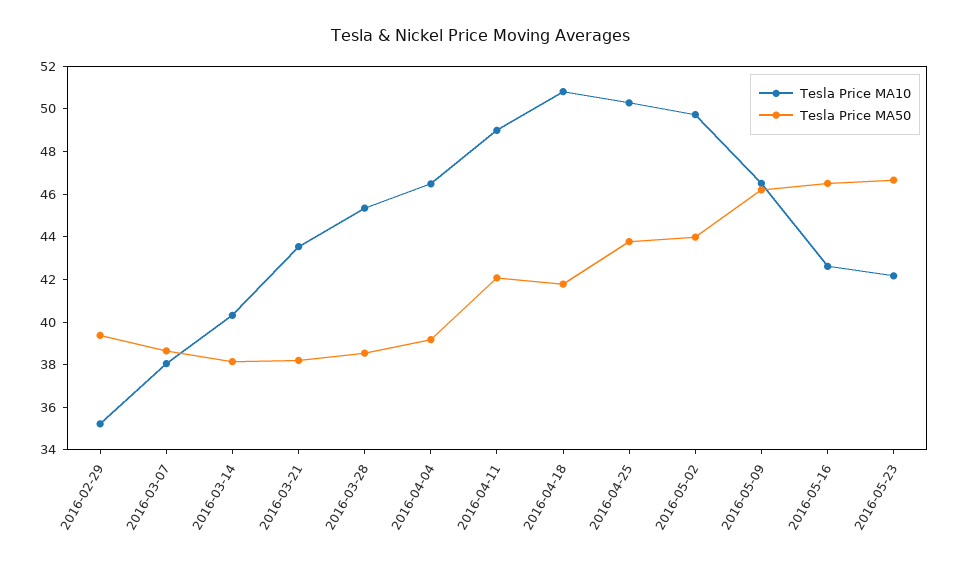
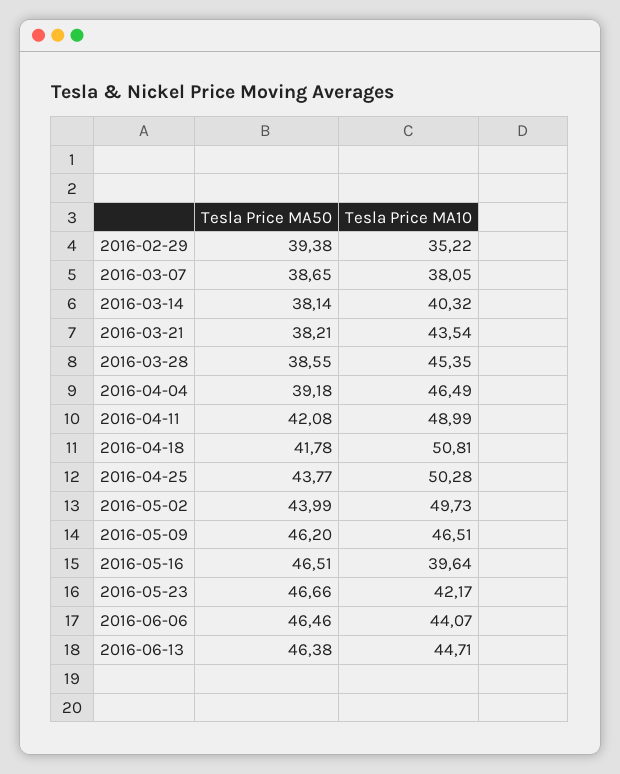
Tesla Price MA10, 2016-05-16: 42.5 -> 39.64
Tesla Price MA50, 2016-06-06: none -> 46.46
Tesla Price MA10, 2016-06-06: none -> 44.07
Tesla Price MA50, 2016-06-13: none -> 46.38
Tesla Price MA10, 2016-06-13: none -> 44.71

